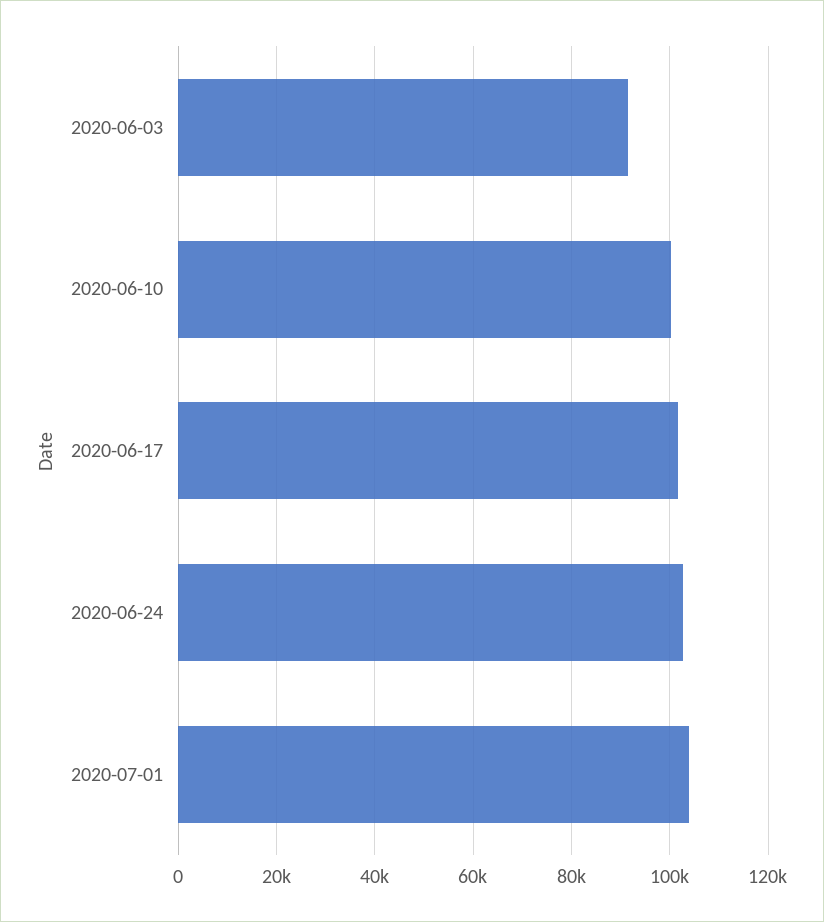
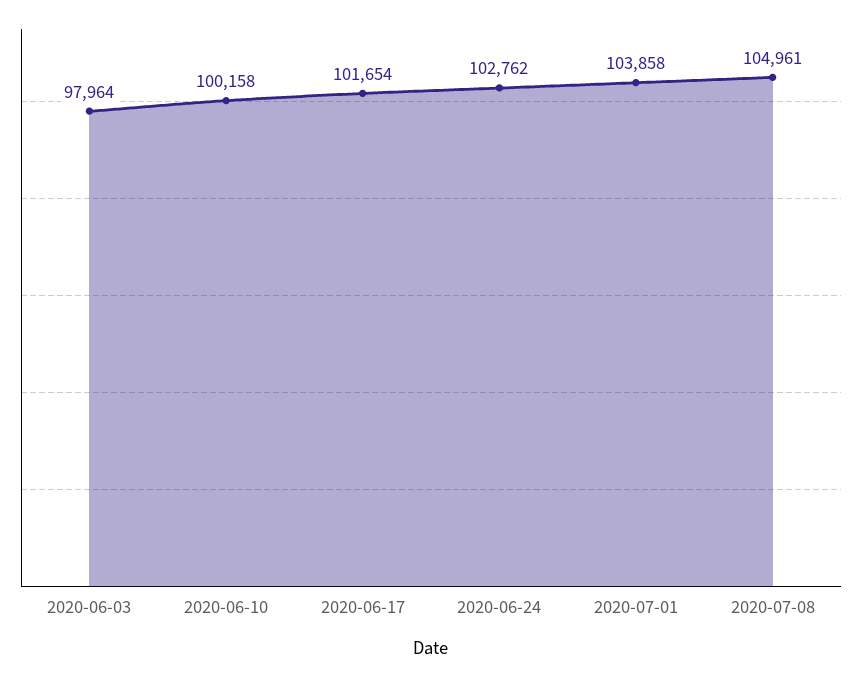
2020-06-03: 92000 -> 97964
2020-07-08: none -> 104961

